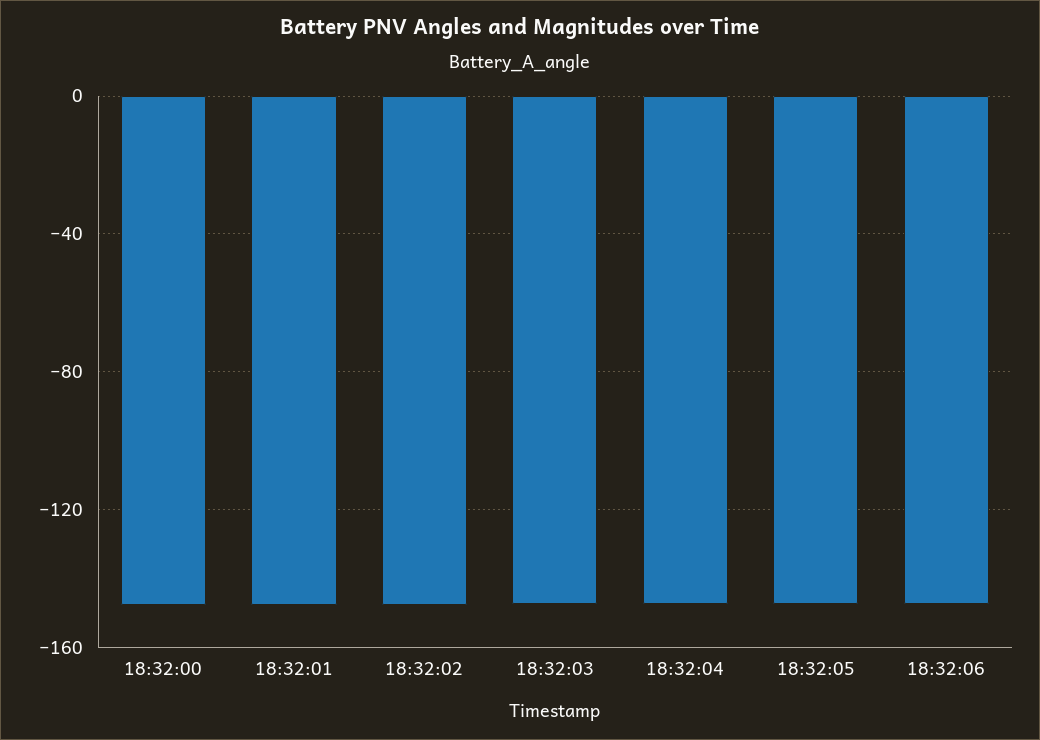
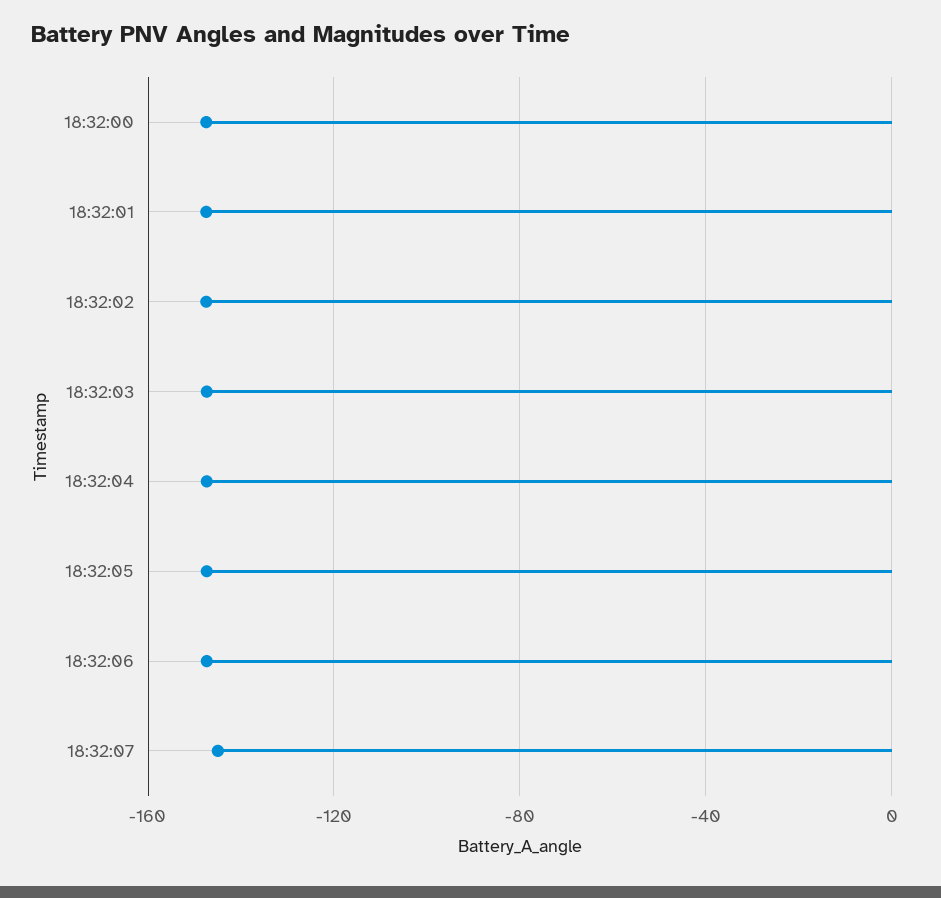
18:32:07: none -> -145

